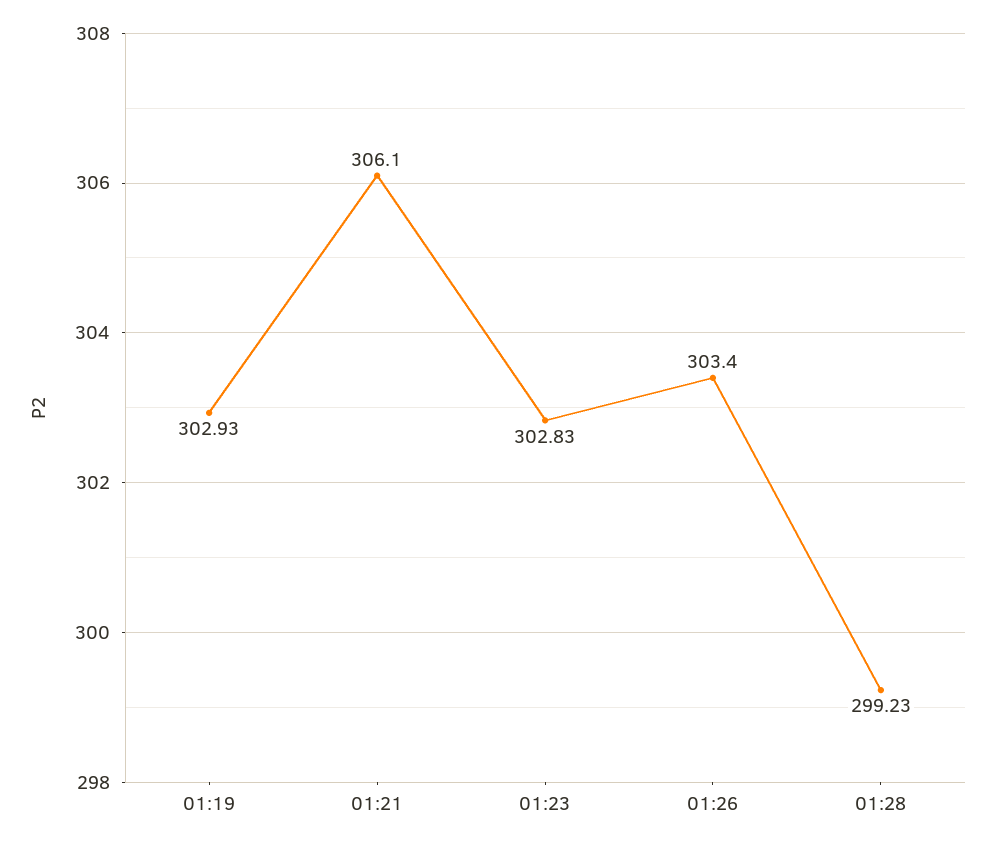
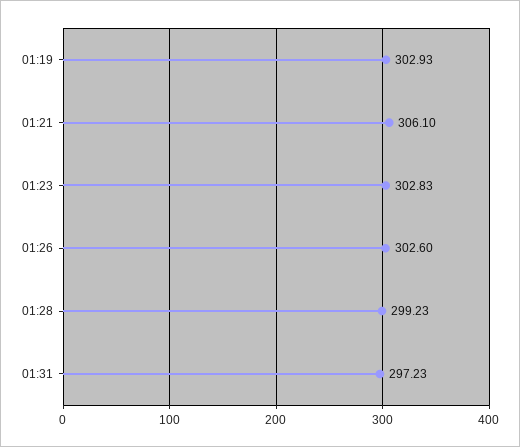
01:26: 303.4 -> 302.6
01:31: none -> 297.23

